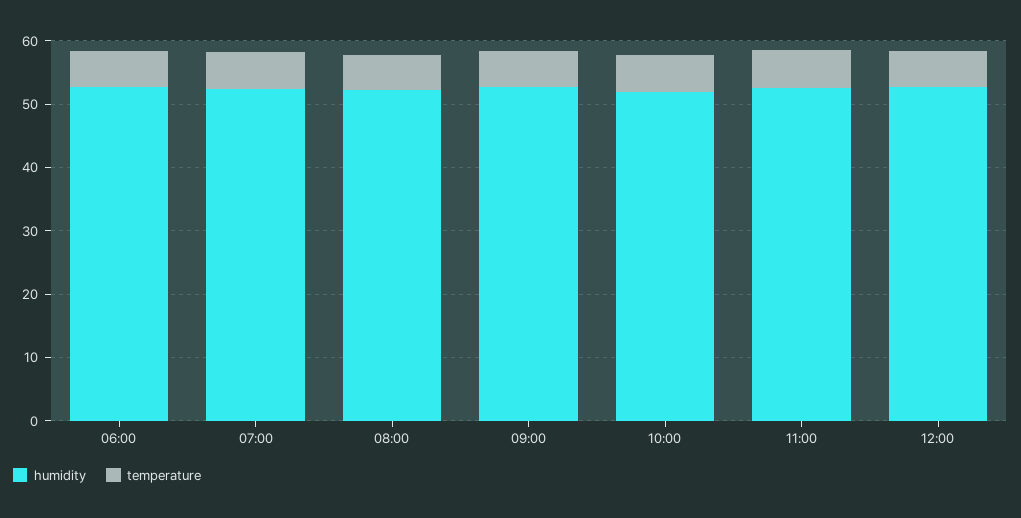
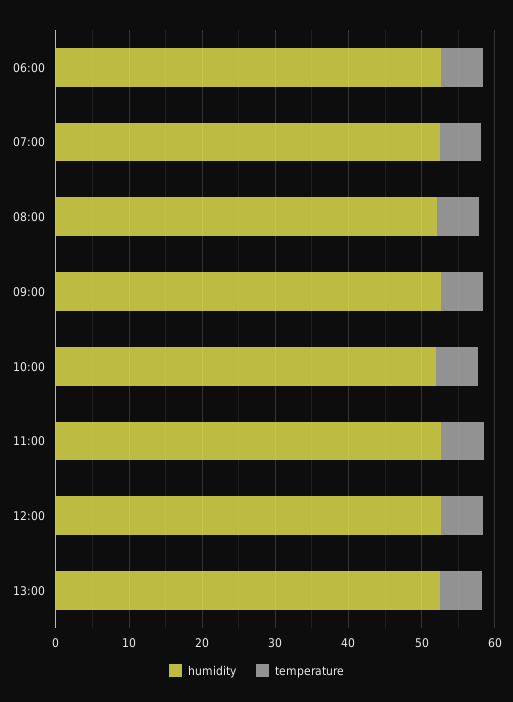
humidity, 13:00: none -> 52
temperature, 13:00: none -> 6

